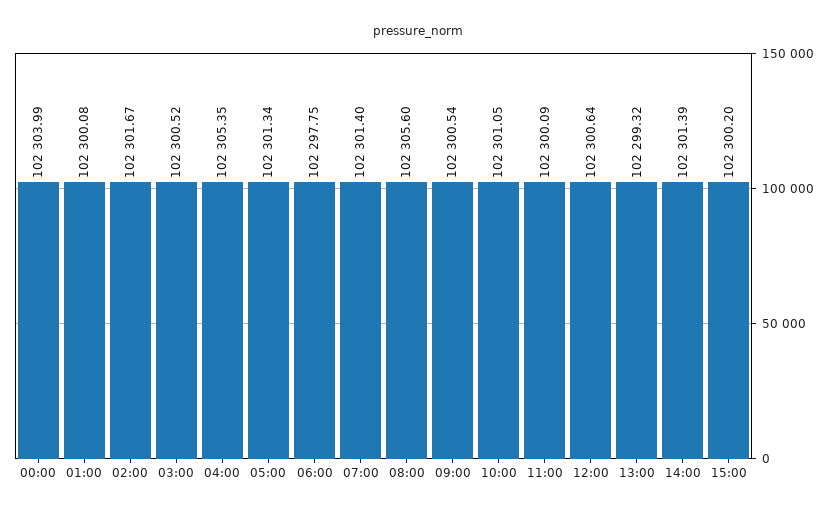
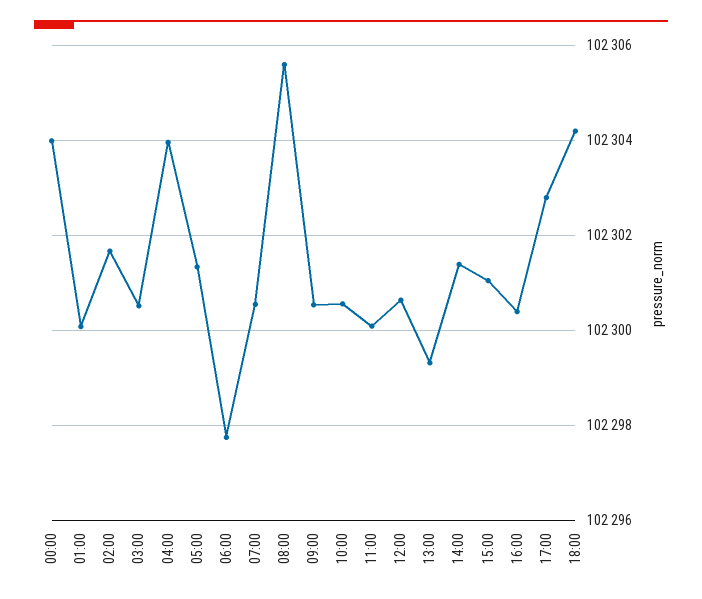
04:00: 102305.35 -> 102304
07:00: 102301.4 -> 102300.6
10:00: 102301.05 -> 102300.6
15:00: 102300.2 -> 102301
16:00: none -> 102300.4
17:00: none -> 102302.8
18:00: none -> 102304.2

